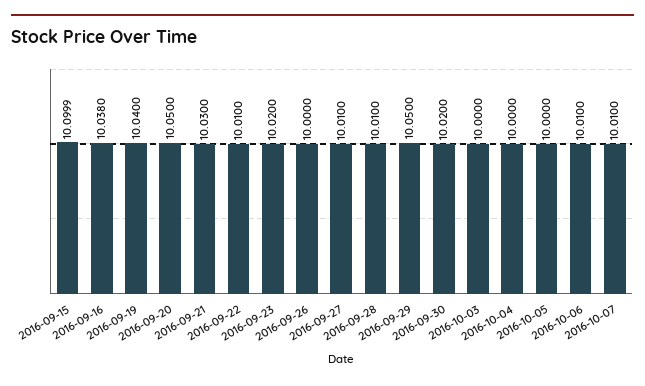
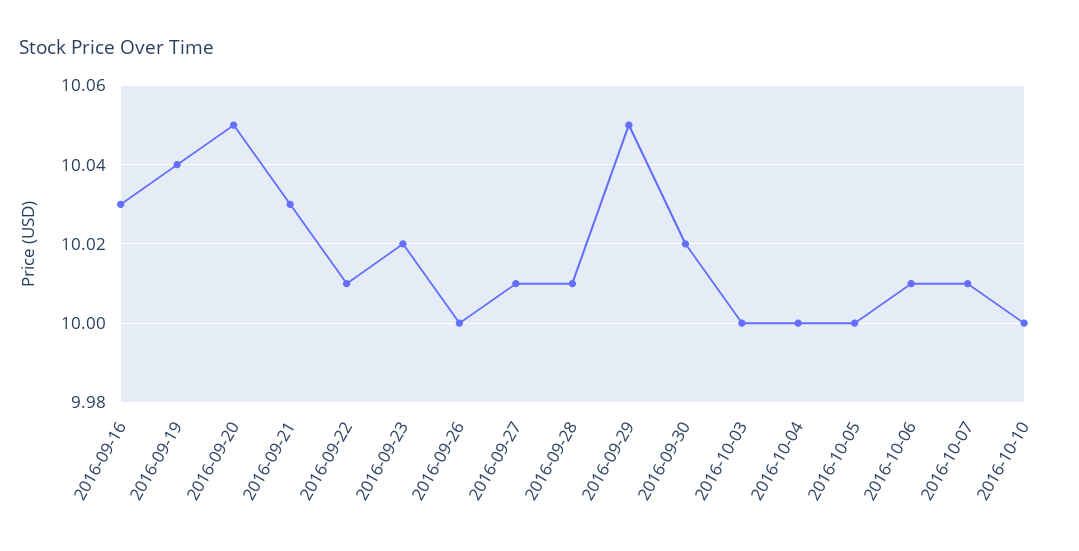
2016-09-15: 10.0999 -> none
2016-09-16: 10.038 -> 10.03
2016-10-10: none -> 10

